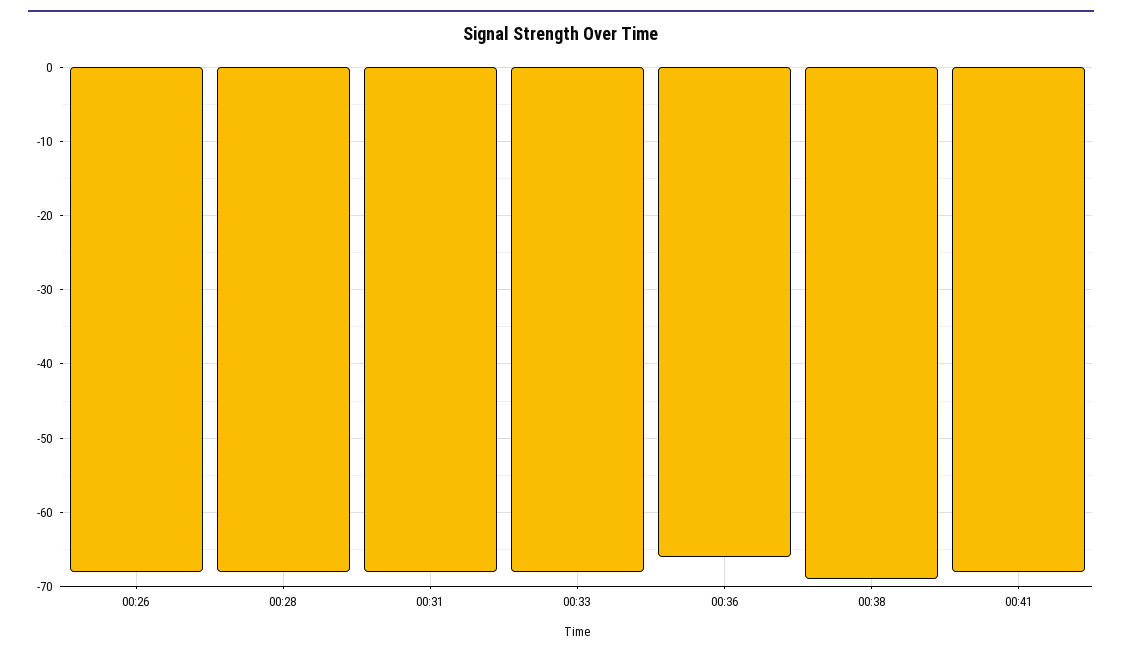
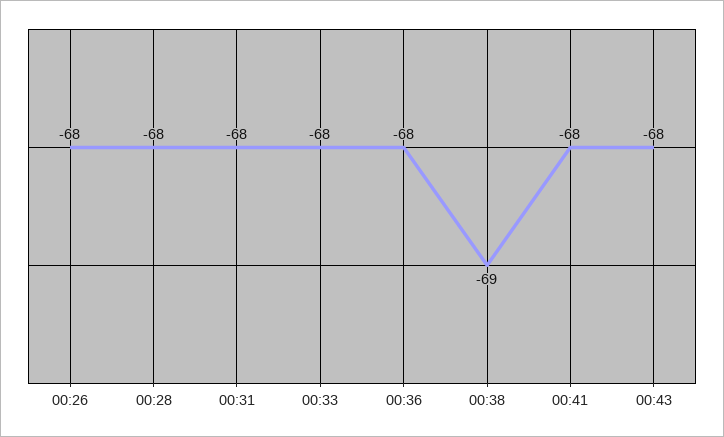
00:36: -66 -> -68
00:43: none -> -68

